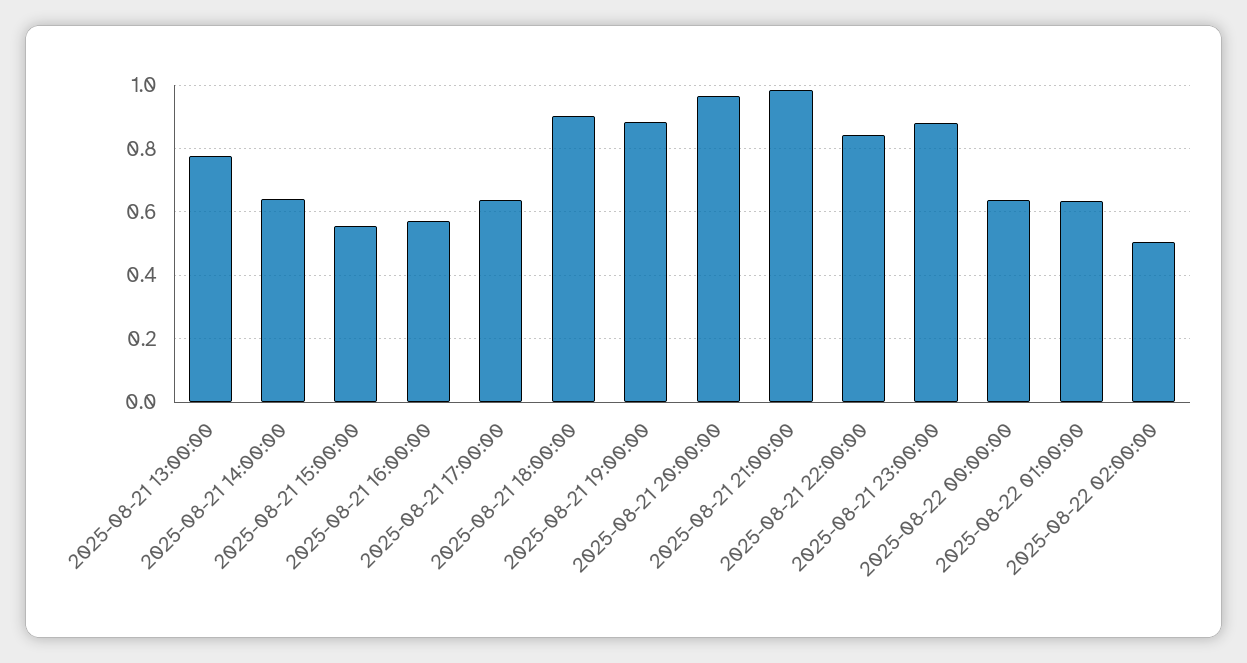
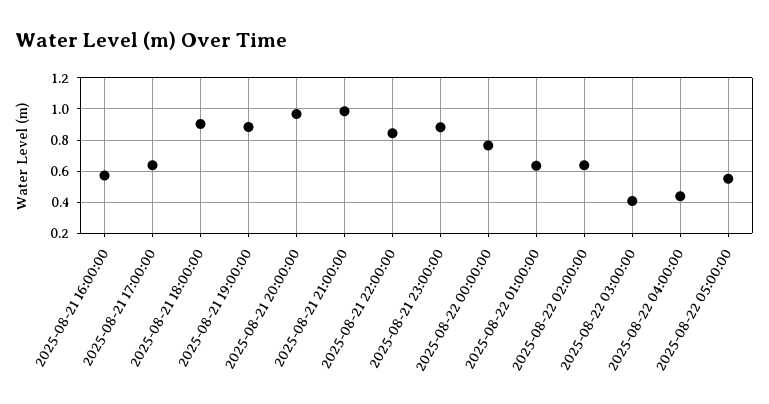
2025-08-21 13:00:00: 0.78 -> none
2025-08-21 14:00:00: 0.64 -> none
2025-08-21 15:00:00: 0.56 -> none
2025-08-22 00:00:00: 0.64 -> 0.75
2025-08-22 02:00:00: 0.5 -> 0.65
2025-08-22 03:00:00: none -> 0.4
2025-08-22 04:00:00: none -> 0.45
2025-08-22 05:00:00: none -> 0.55

